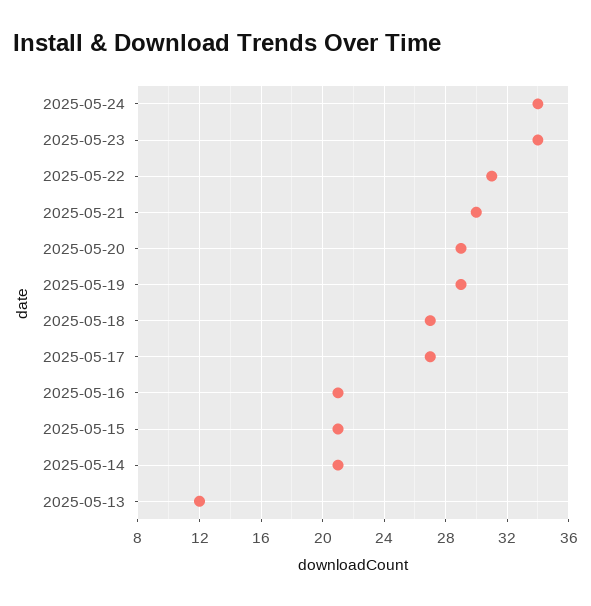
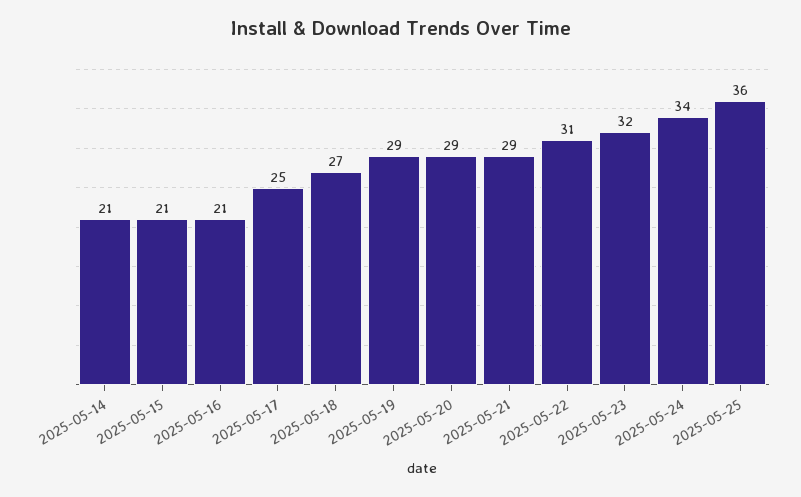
2025-05-23: 34 -> 32
2025-05-21: 30 -> 29
2025-05-17: 27 -> 25
2025-05-13: 12 -> none
2025-05-25: none -> 36

